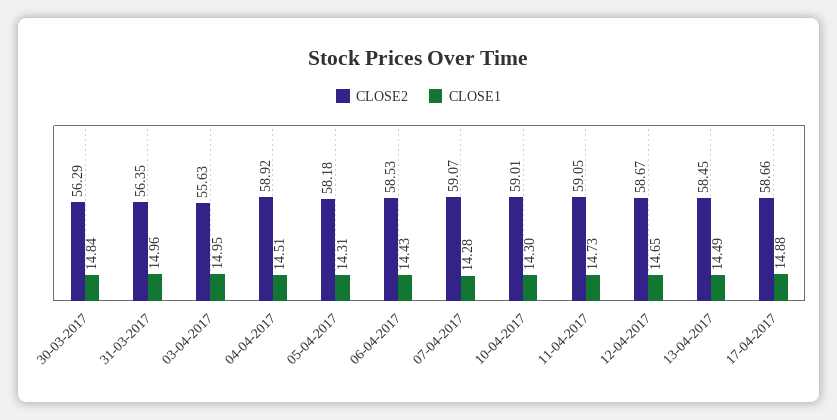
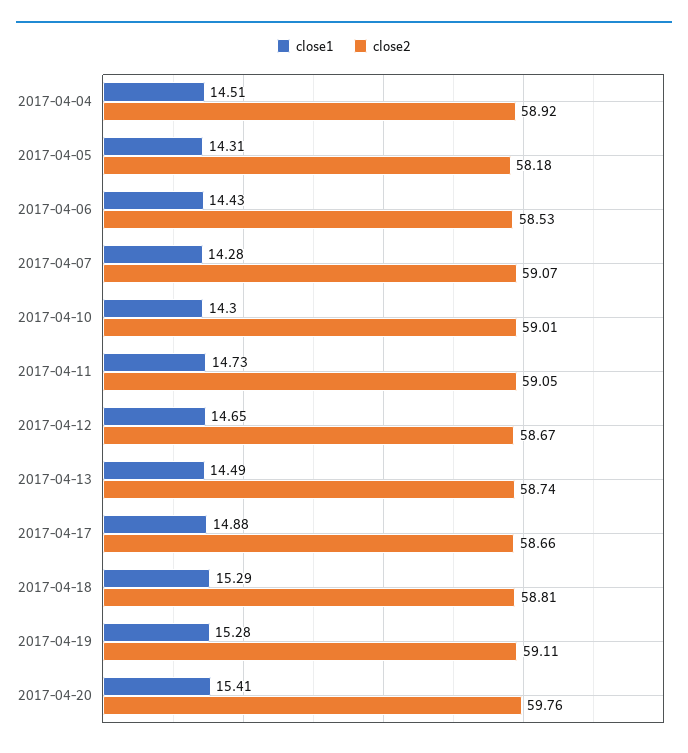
CLOSE2, 30-03-2017: 56.29 -> none
CLOSE1, 30-03-2017: 14.84 -> none
CLOSE2, 31-03-2017: 56.35 -> none
CLOSE1, 31-03-2017: 14.96 -> none
CLOSE2, 03-04-2017: 55.63 -> none
CLOSE1, 03-04-2017: 14.95 -> none
CLOSE2, 13-04-2017: 58.45 -> 58.74
CLOSE1, 2017-04-18: none -> 15.29
CLOSE2, 2017-04-18: none -> 58.81
CLOSE1, 2017-04-19: none -> 15.28
CLOSE2, 2017-04-19: none -> 59.11
CLOSE1, 2017-04-20: none -> 15.41
CLOSE2, 2017-04-20: none -> 59.76

